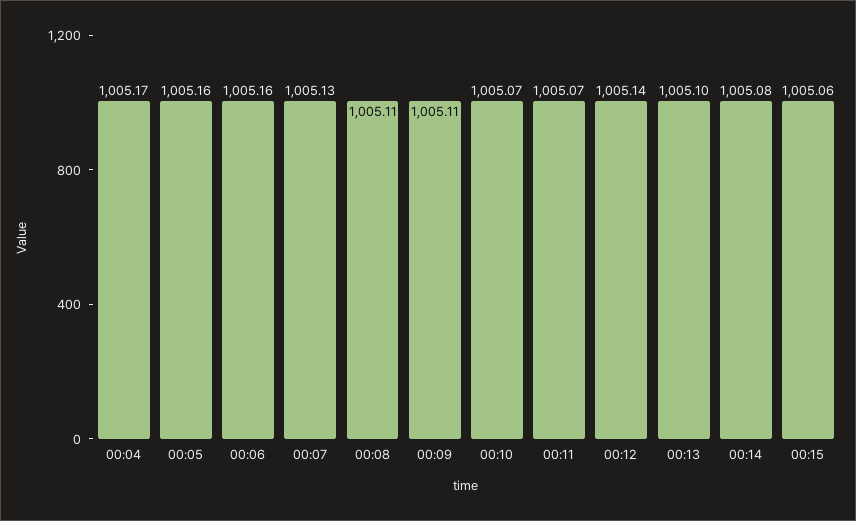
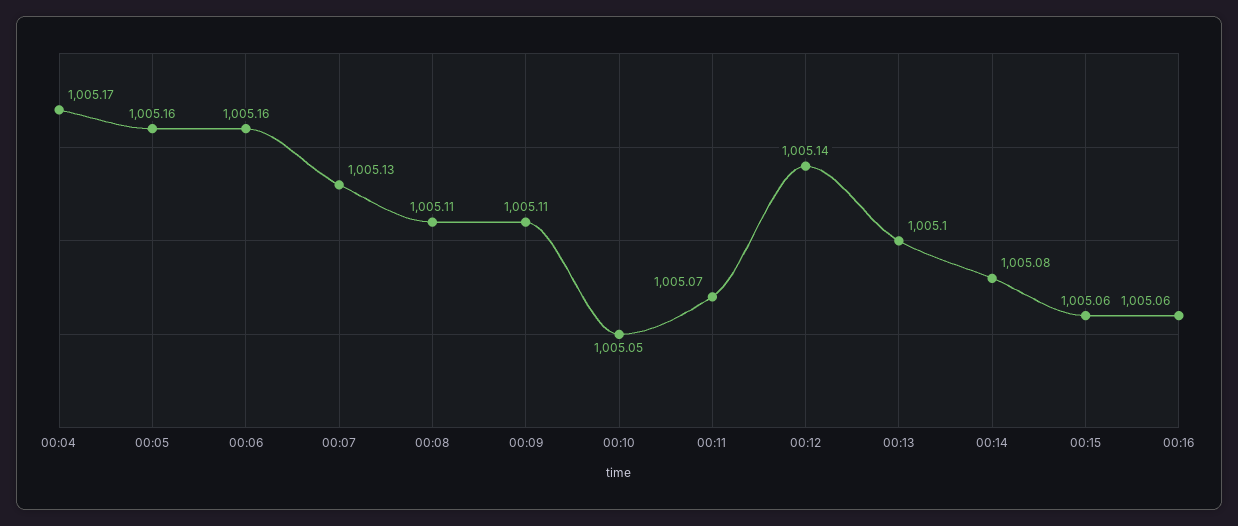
00:10: 1005.07 -> 1005.05
00:16: none -> 1005.06

